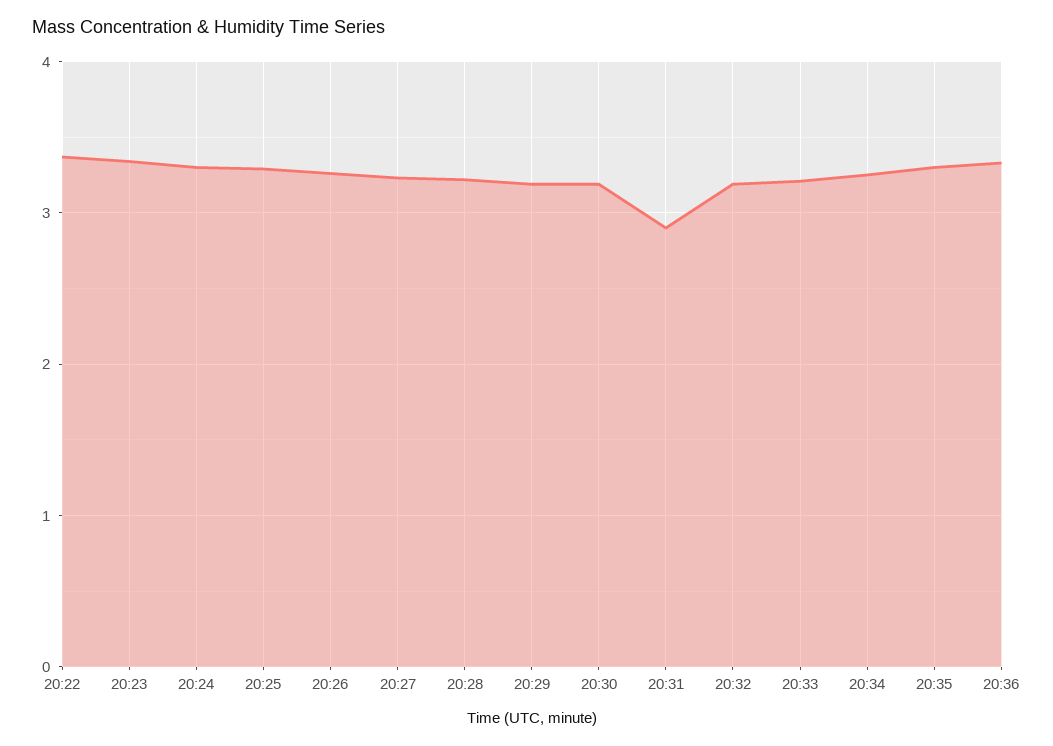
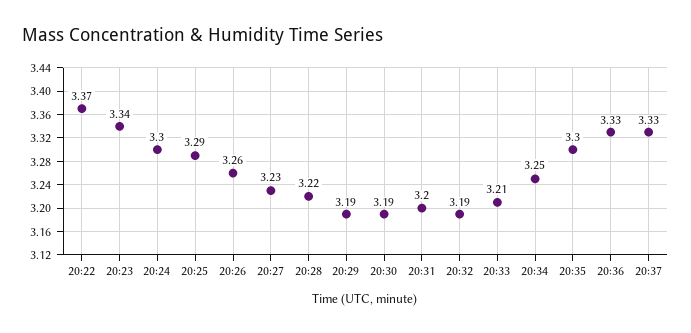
20:31: 2.9 -> 3.2
20:37: none -> 3.33

